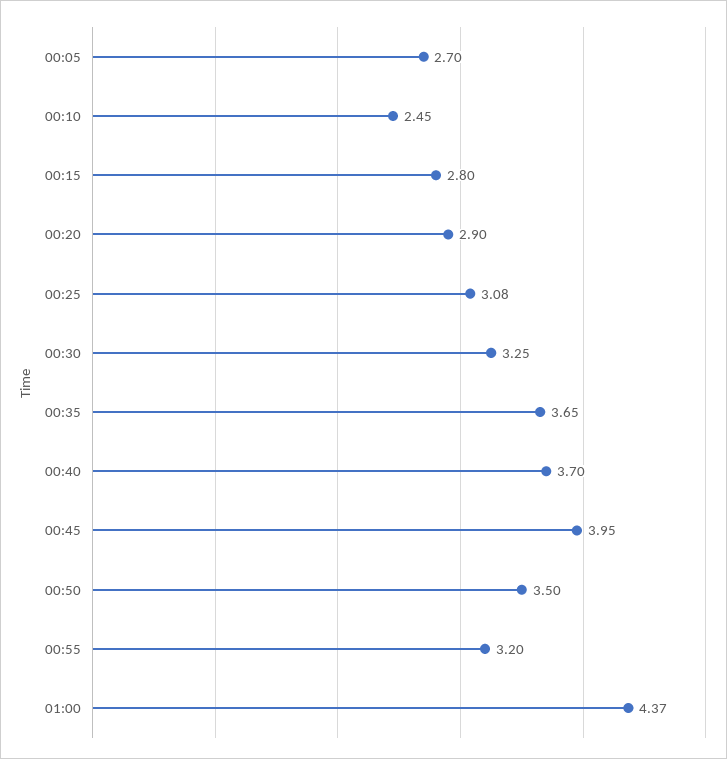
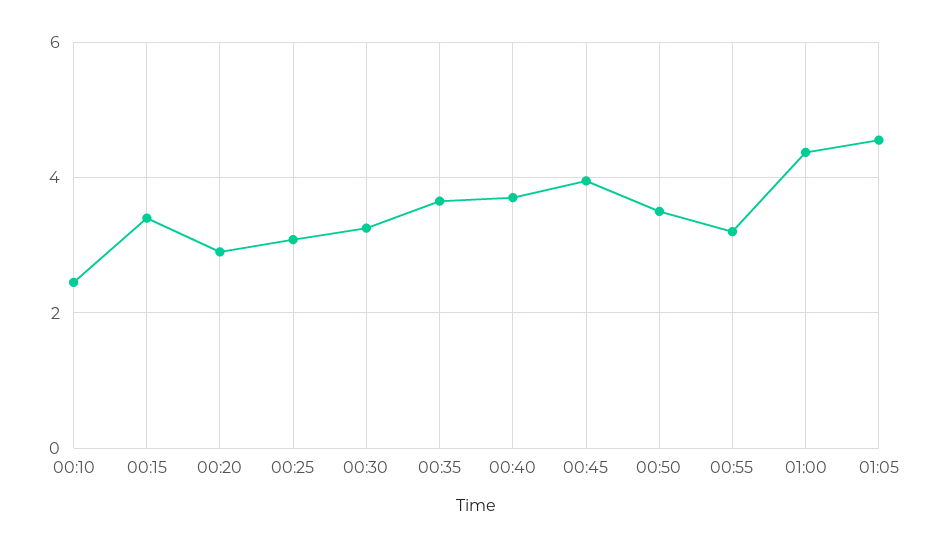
00:05: 2.7 -> none
00:15: 2.8 -> 3.4
01:05: none -> 4.6

